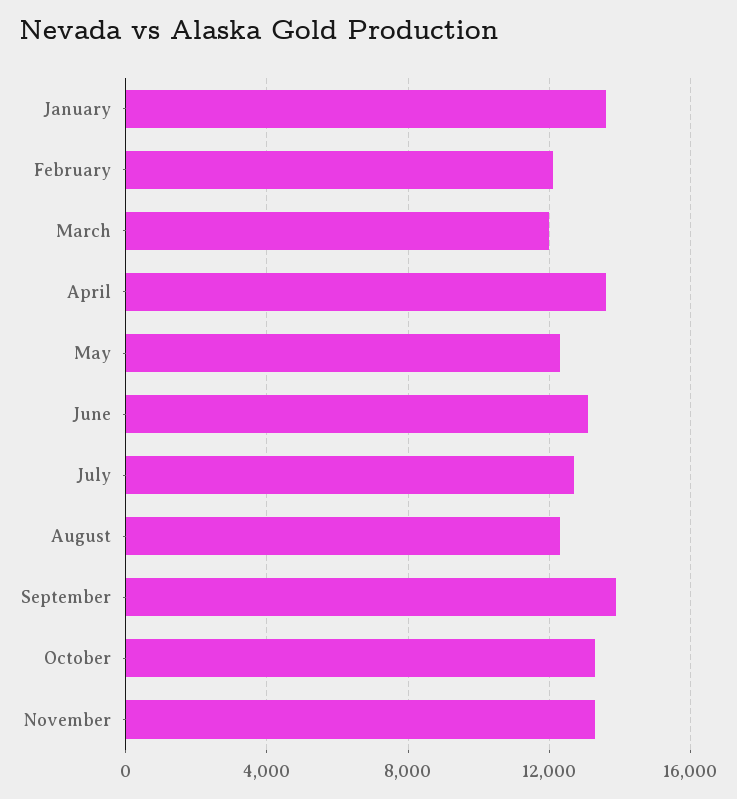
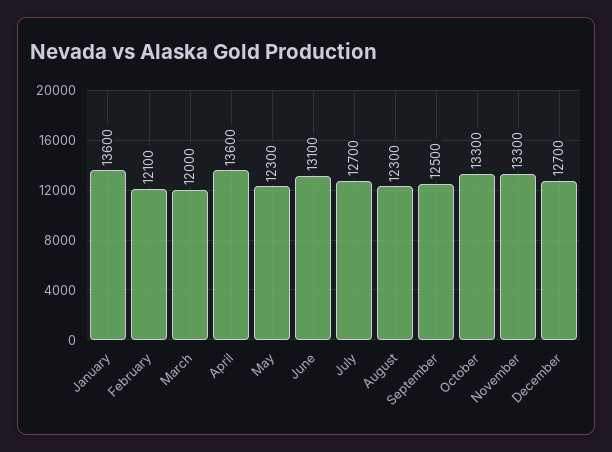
September: 14000 -> 12500
December: none -> 12700

